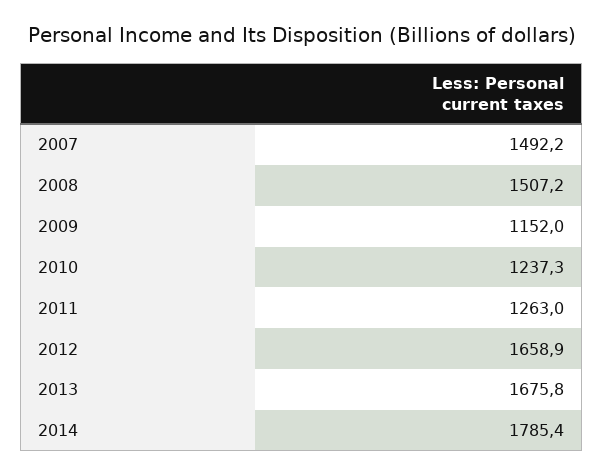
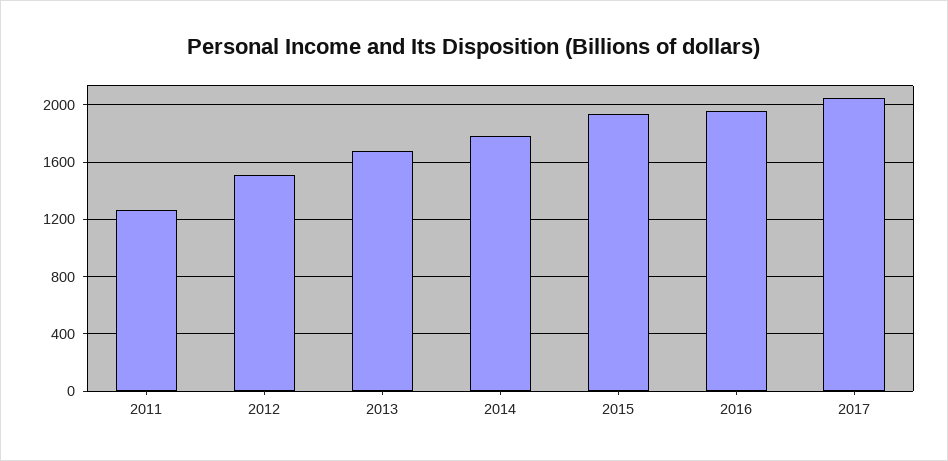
2007: 1492.2 -> none
2008: 1507.2 -> none
2009: 1152 -> none
2010: 1237.3 -> none
2012: 1658.9 -> 1500
2015: none -> 1950
2016: none -> 1950
2017: none -> 2050

